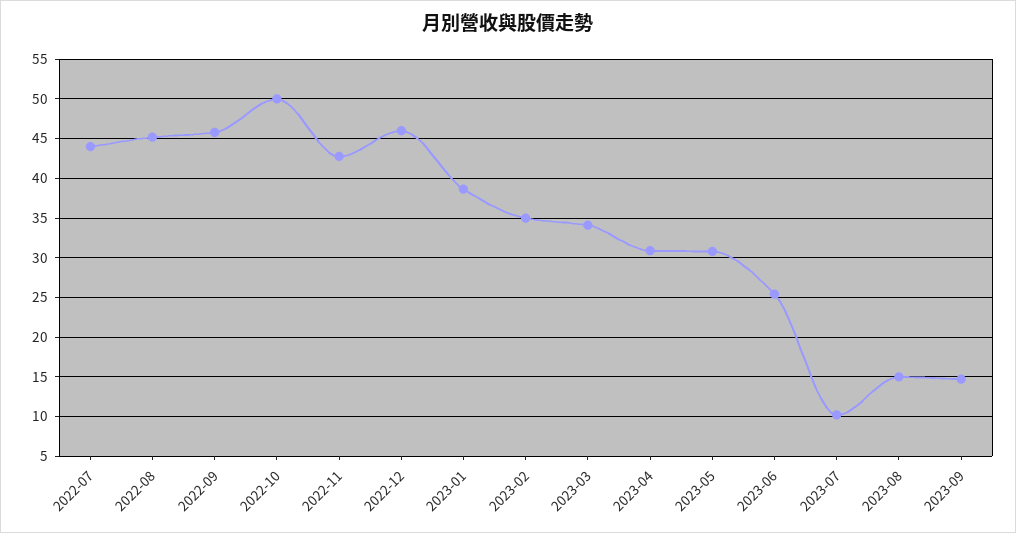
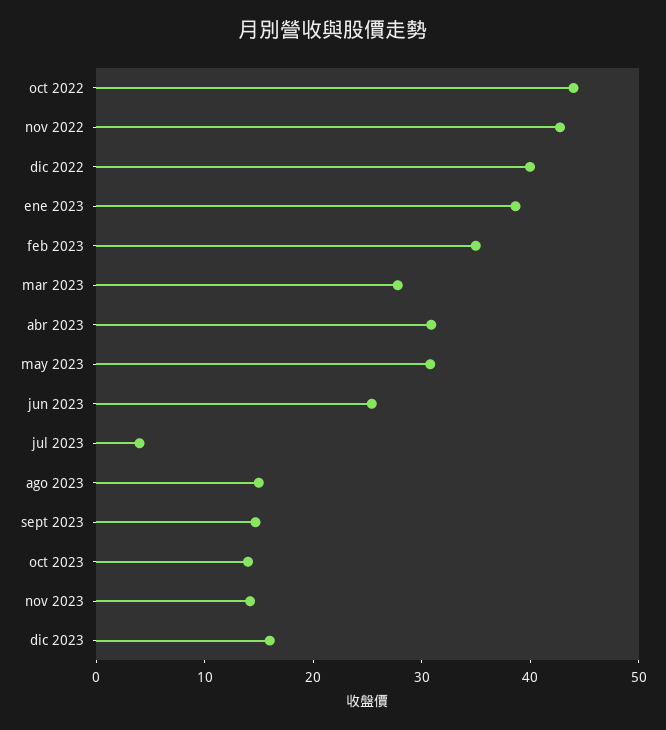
2022-07: 44 -> none
2022-08: 45 -> none
2022-09: 46 -> none
2022-10: 50 -> 44
2022-12: 46 -> 40
2023-03: 34 -> 28
2023-07: 10 -> 4
oct 2023: none -> 14
nov 2023: none -> 14
dic 2023: none -> 16

